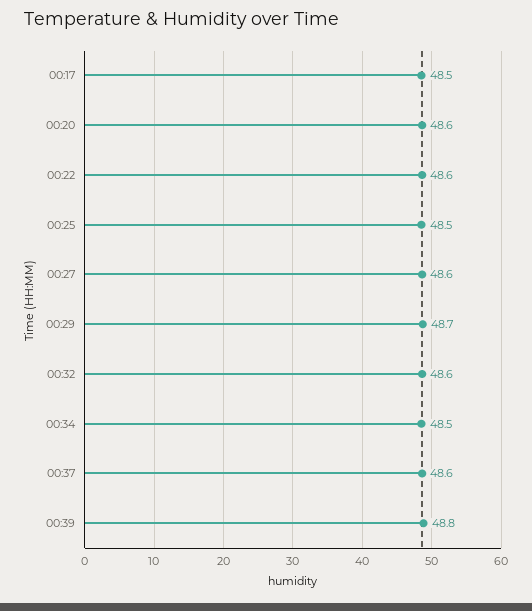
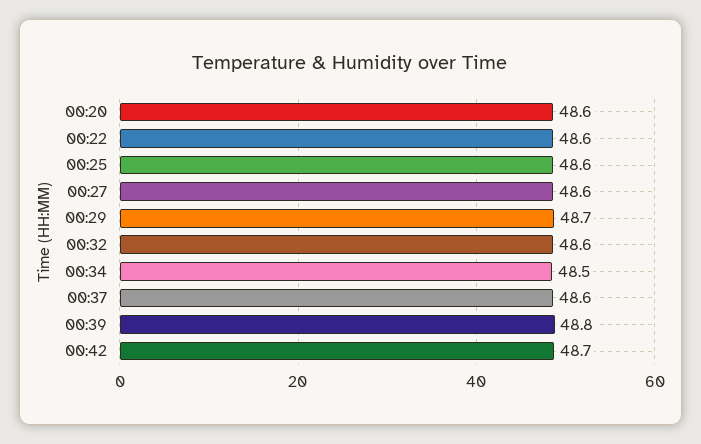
00:17: 48.5 -> none
00:25: 48.5 -> 48.6
00:42: none -> 48.7

